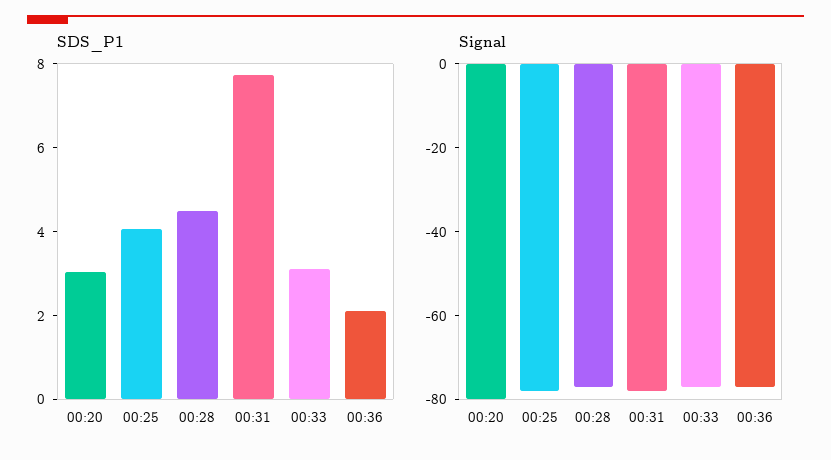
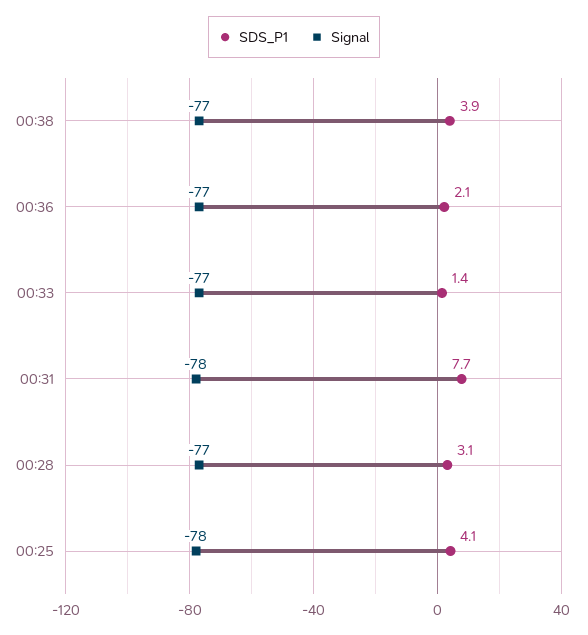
SDS_P1, 00:20: 3 -> none
SDS_P1, 00:28: 4.5 -> 3.1
SDS_P1, 00:33: 3 -> 1.4
Signal, 00:20: -80 -> none
SDS_P1, 00:38: none -> 3.9
Signal, 00:38: none -> -77

